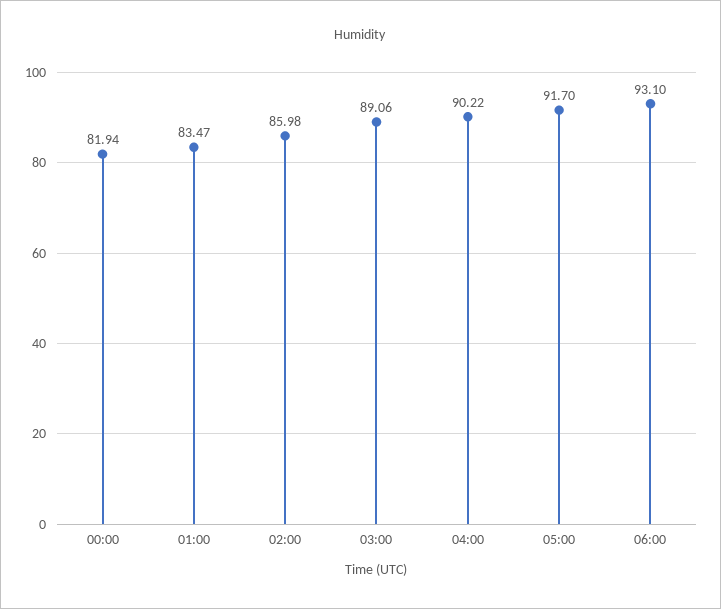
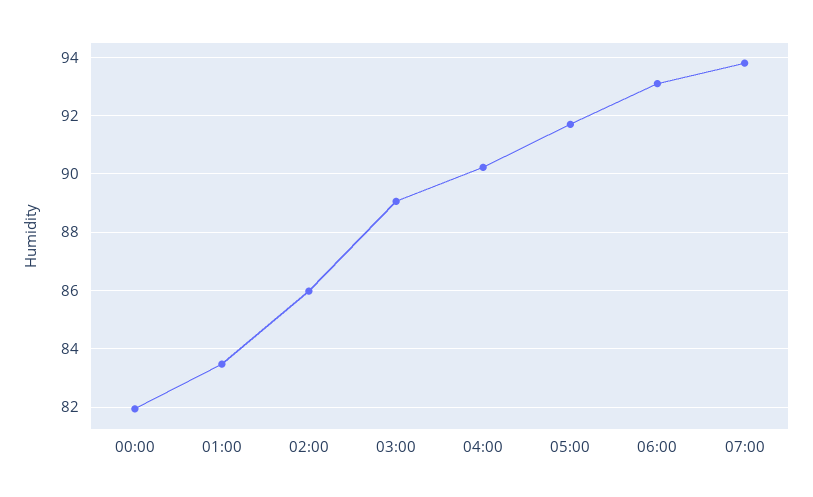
07:00: none -> 93.75

